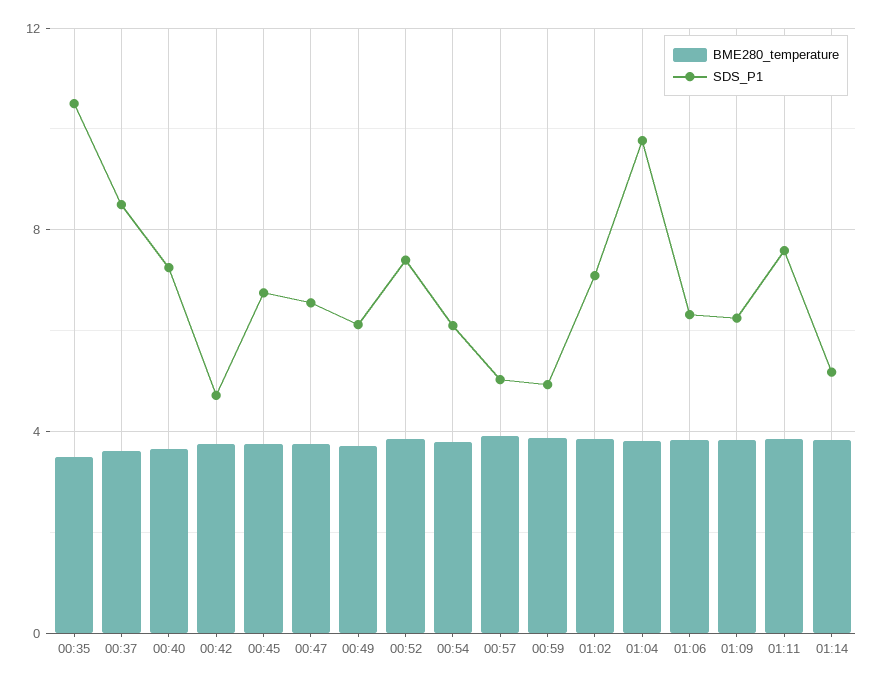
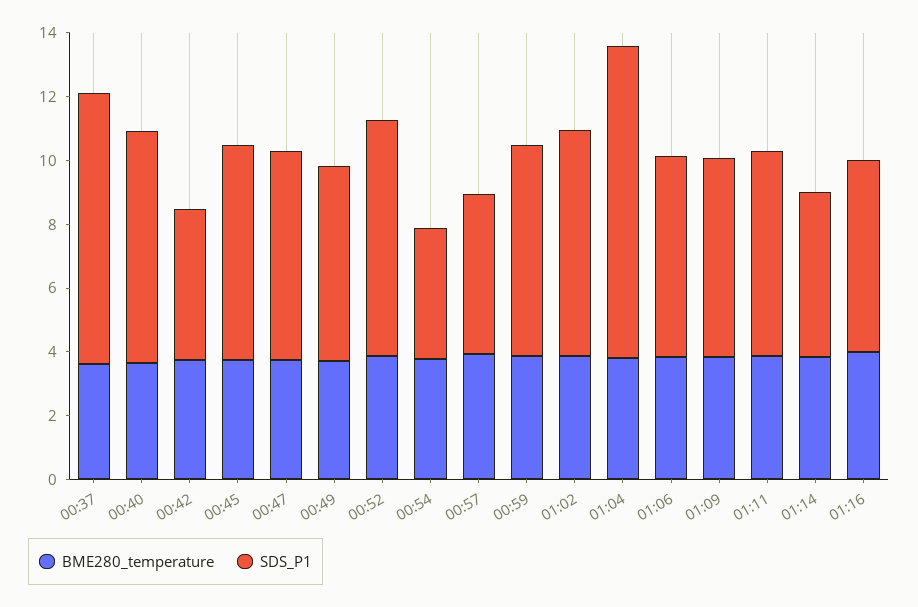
BME280_temperature, 00:35: 3.5 -> none
SDS_P1, 00:35: 10.5 -> none
SDS_P1, 00:54: 6 -> 4
SDS_P1, 00:59: 5 -> 6.5
SDS_P1, 01:11: 7.5 -> 6.5
BME280_temperature, 01:16: none -> 4
SDS_P1, 01:16: none -> 6

